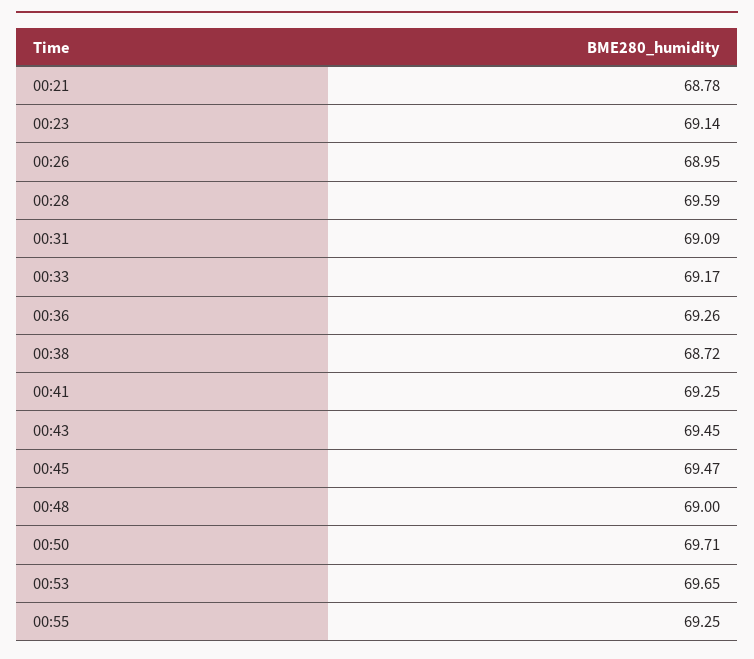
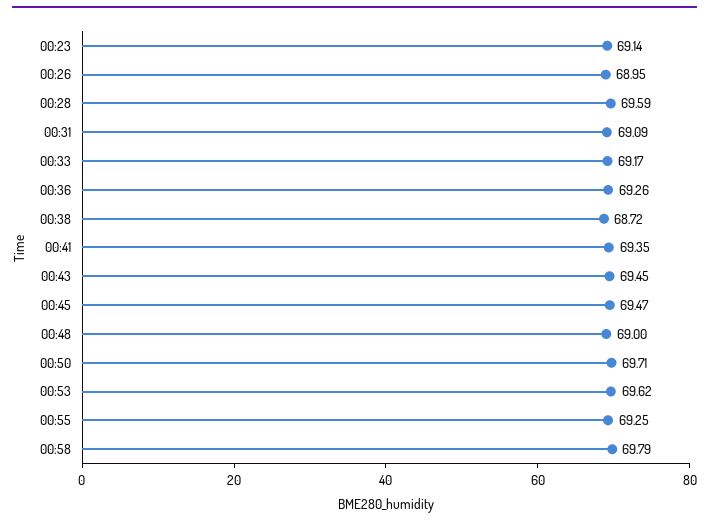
00:21: 68.78 -> none
00:41: 69.25 -> 69.35
00:53: 69.65 -> 69.62
00:58: none -> 69.79

